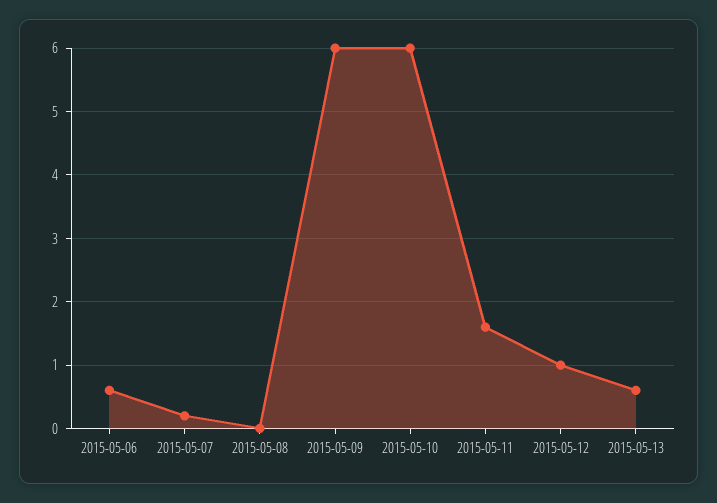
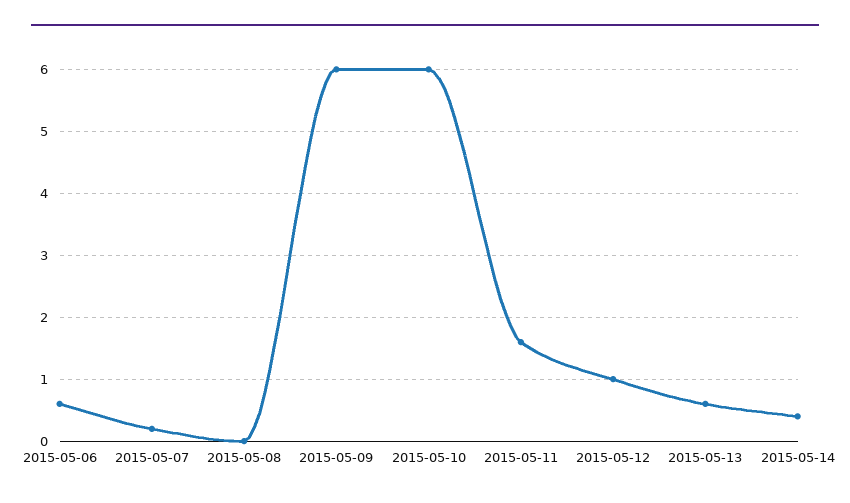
2015-05-14: none -> 0.4

